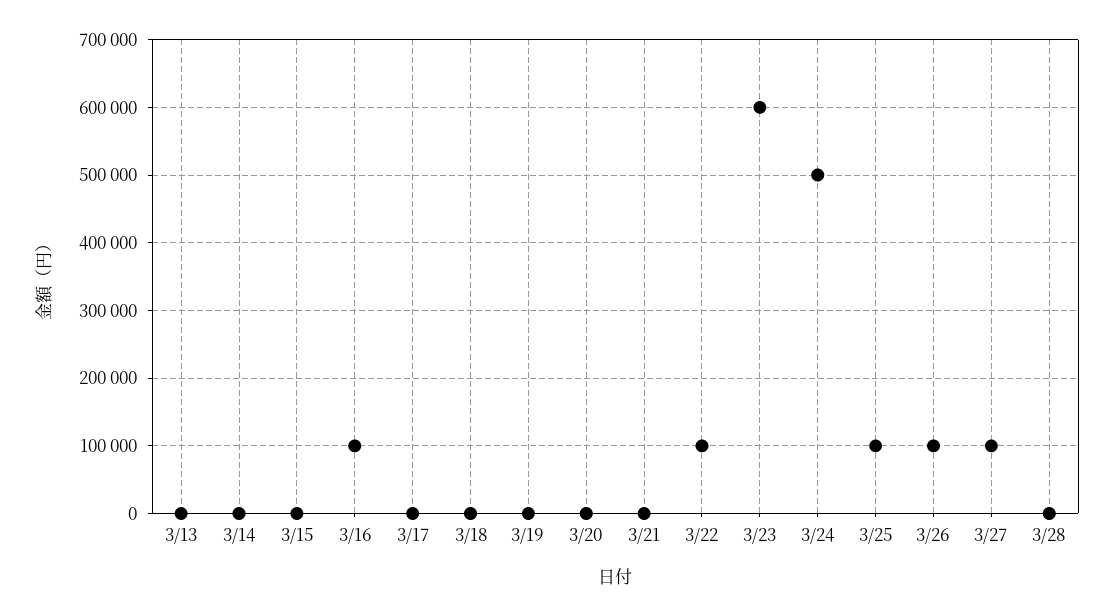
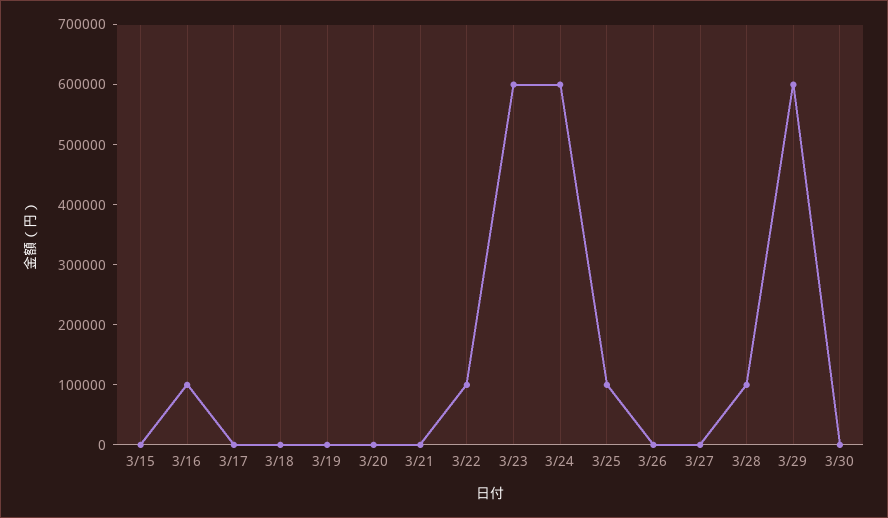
3/13: 0 -> none
3/14: 0 -> none
3/24: 500000 -> 600000
3/26: 100000 -> 0
3/27: 100000 -> 0
3/28: 0 -> 100000
3/29: none -> 600000
3/30: none -> 0

